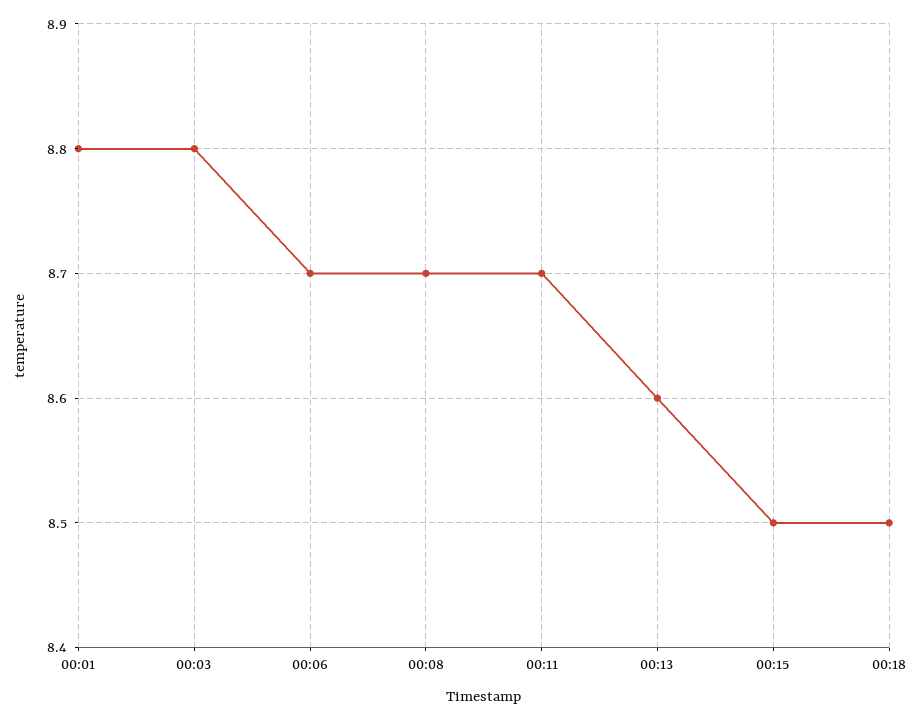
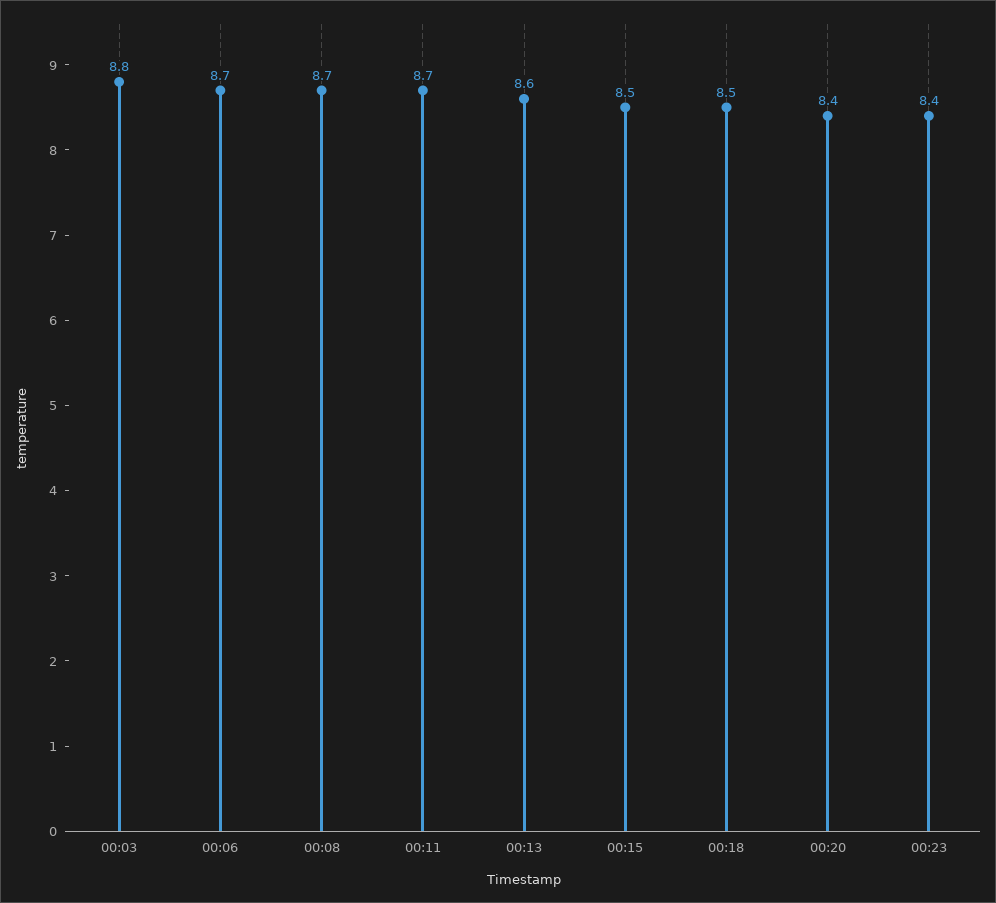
00:01: 8.8 -> none
00:20: none -> 8.4
00:23: none -> 8.4

